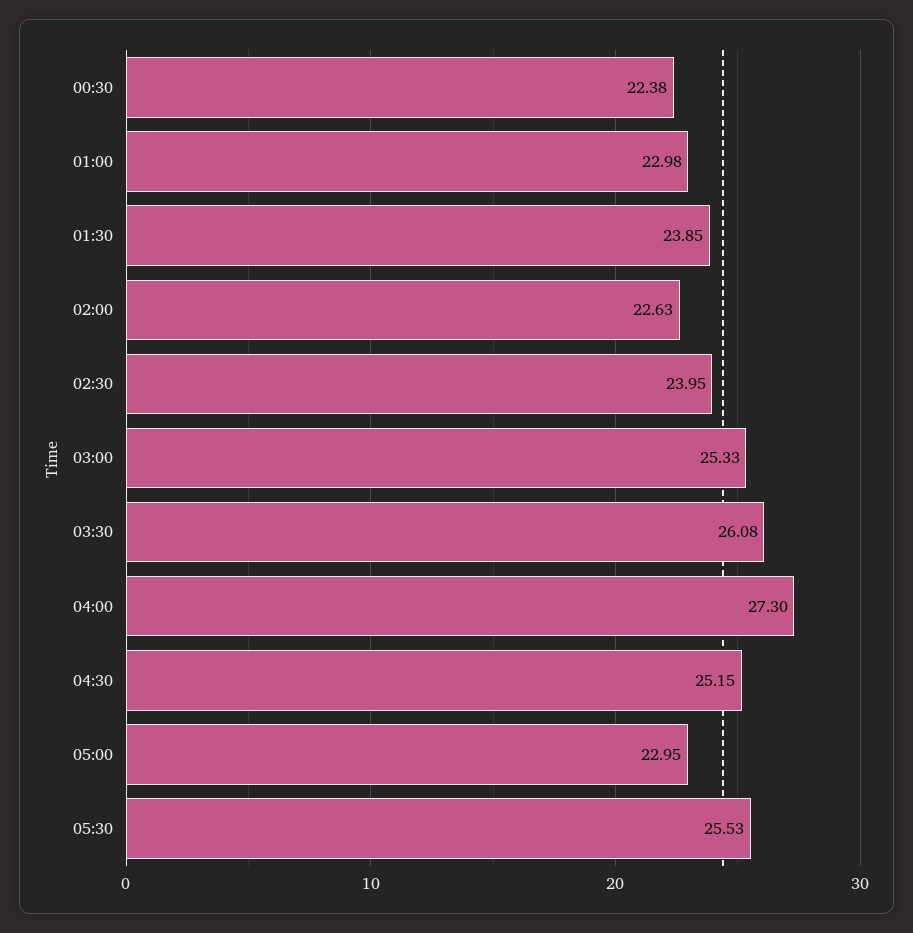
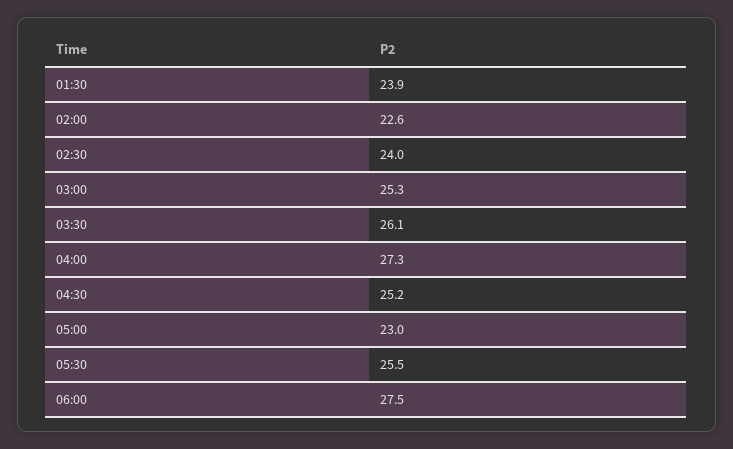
00:30: 22.38 -> none
01:00: 22.98 -> none
06:00: none -> 27.5

